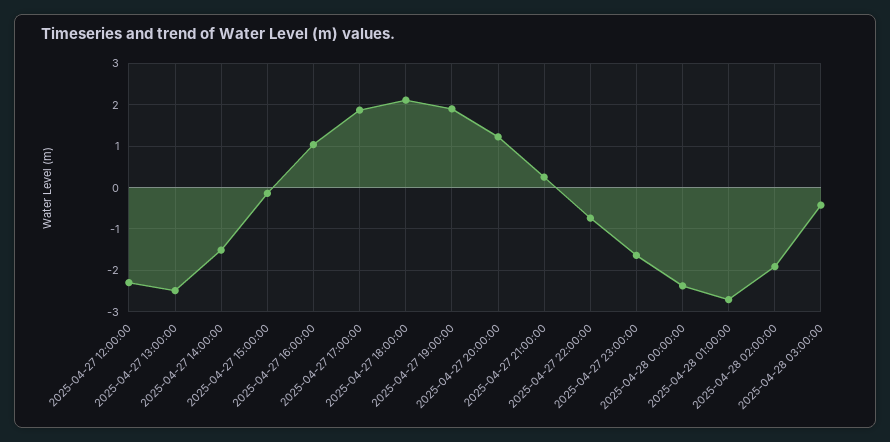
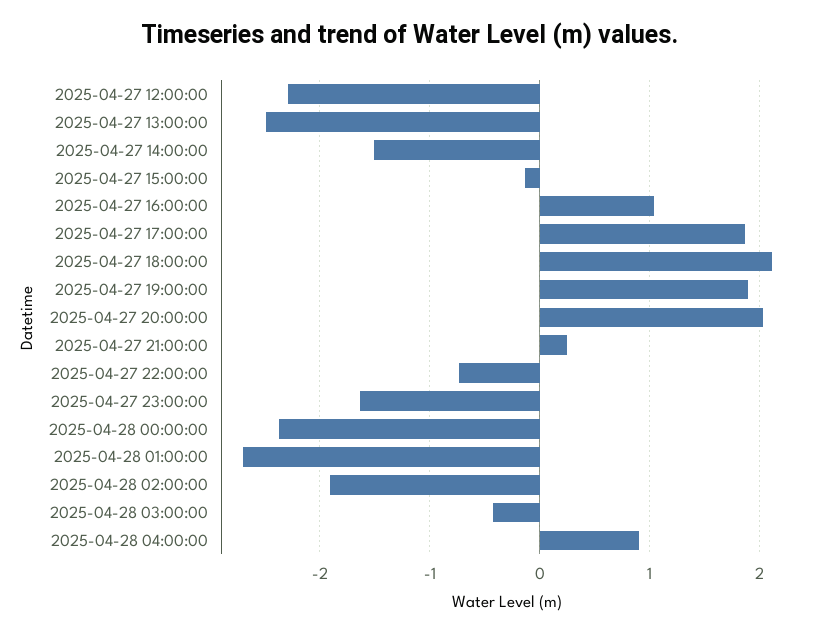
2025-04-27 20:00:00: 1.2 -> 2
2025-04-28 04:00:00: none -> 0.9

